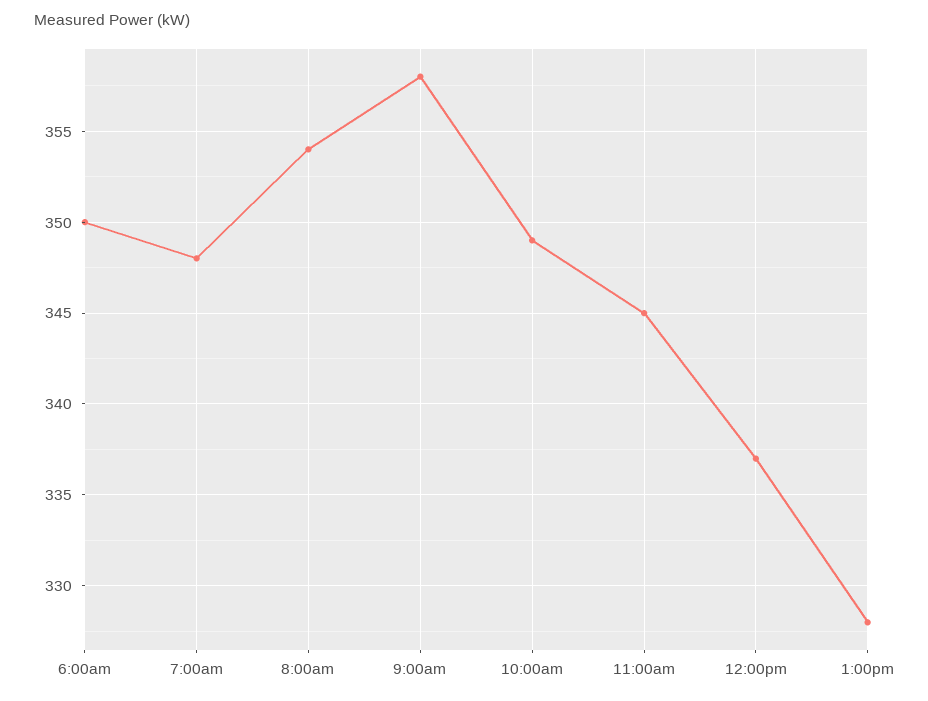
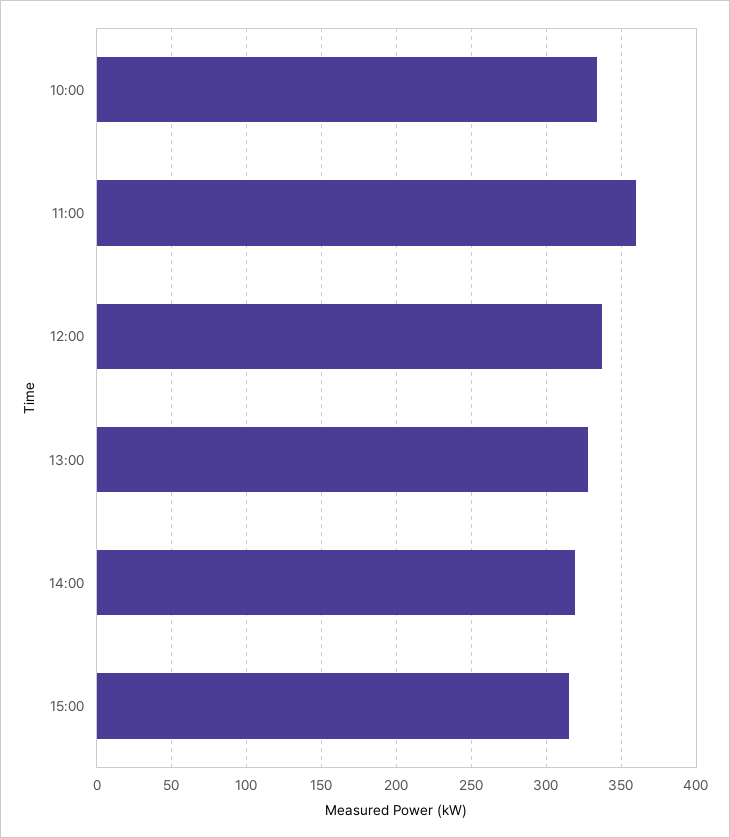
6:00am: 350 -> none
7:00am: 348 -> none
8:00am: 354 -> none
9:00am: 358 -> none
10:00am: 349 -> 335
11:00am: 345 -> 360
14:00: none -> 320
15:00: none -> 315

